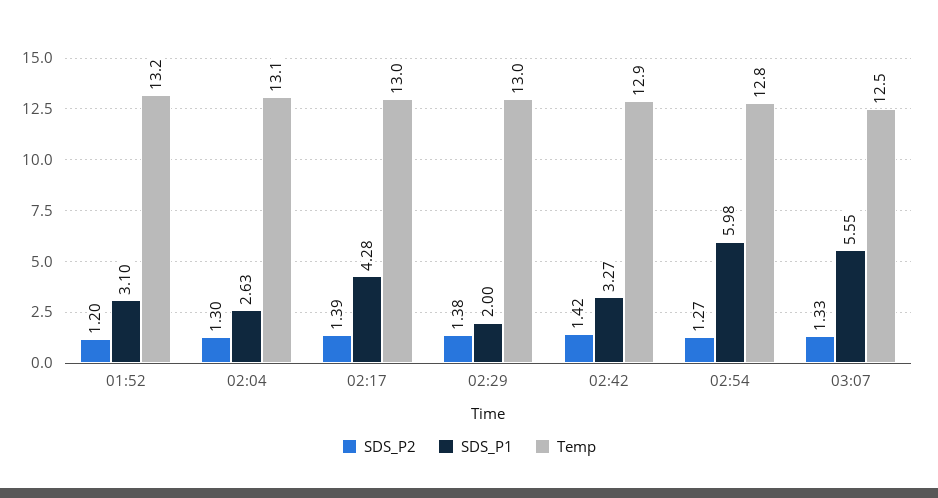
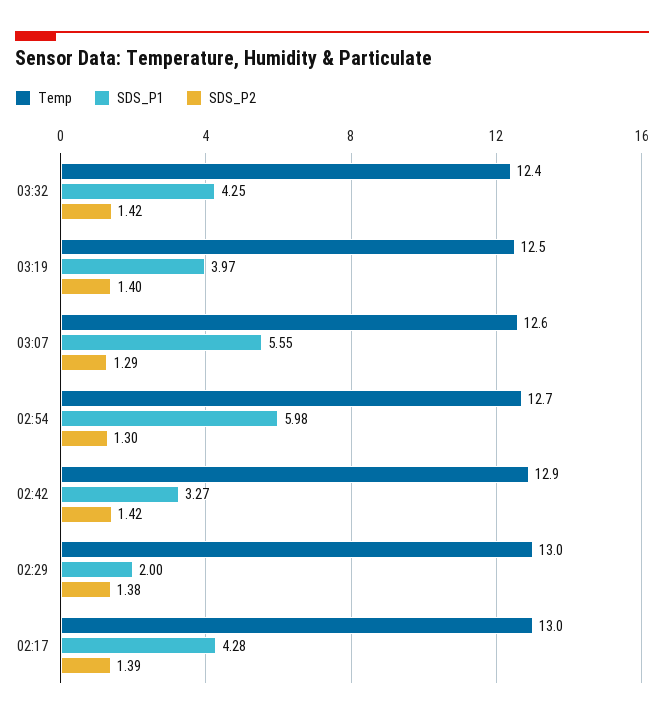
SDS_P2, 01:52: 1.2 -> none
SDS_P1, 01:52: 3.1 -> none
Temp, 01:52: 13.2 -> none
SDS_P2, 02:04: 1.3 -> none
SDS_P1, 02:04: 2.63 -> none
Temp, 02:04: 13.1 -> none
SDS_P2, 02:54: 1.27 -> 1.3
Temp, 02:54: 12.8 -> 12.7
SDS_P2, 03:07: 1.33 -> 1.29
Temp, 03:07: 12.5 -> 12.6
Temp, 03:32: none -> 12.4
SDS_P1, 03:32: none -> 4.25
SDS_P2, 03:32: none -> 1.42
Temp, 03:19: none -> 12.5
SDS_P1, 03:19: none -> 3.97
SDS_P2, 03:19: none -> 1.4

